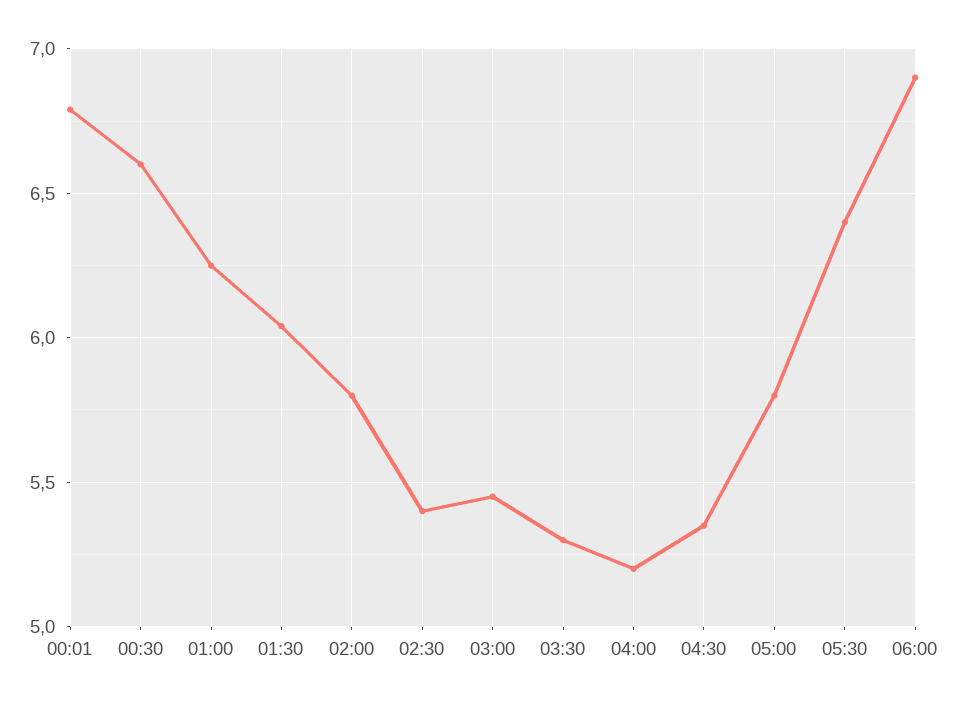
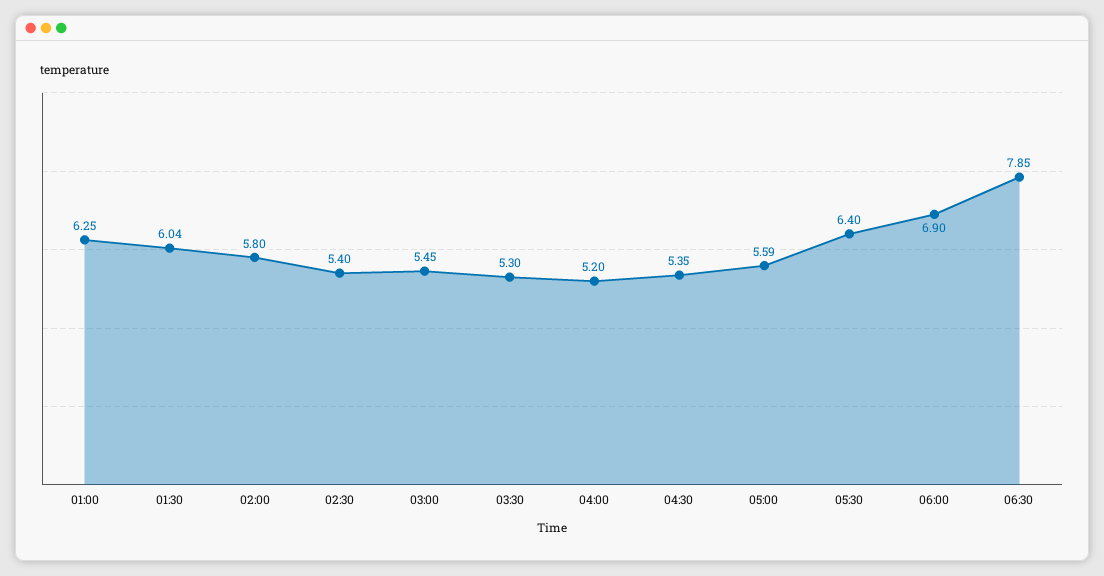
00:01: 6.8 -> none
00:30: 6.6 -> none
05:00: 5.8 -> 5.59
06:30: none -> 7.85

